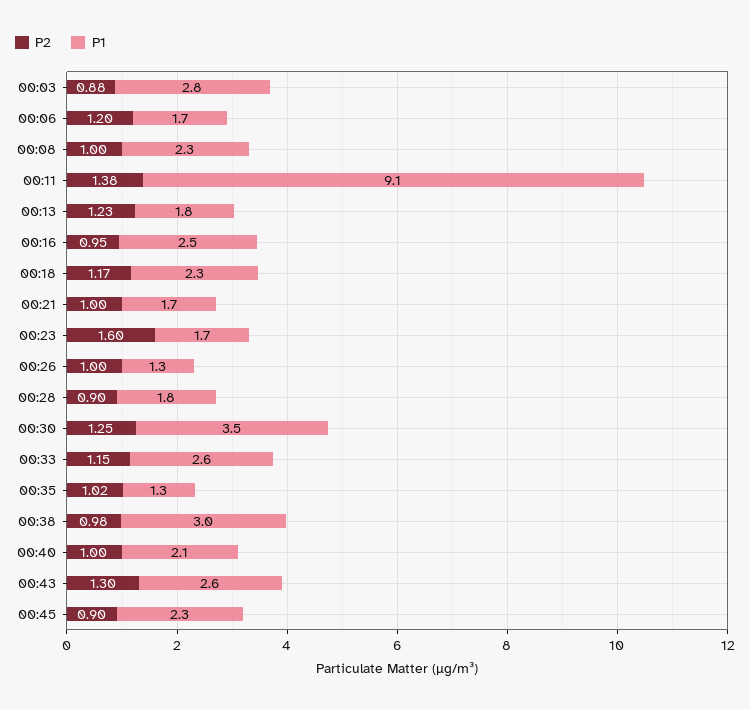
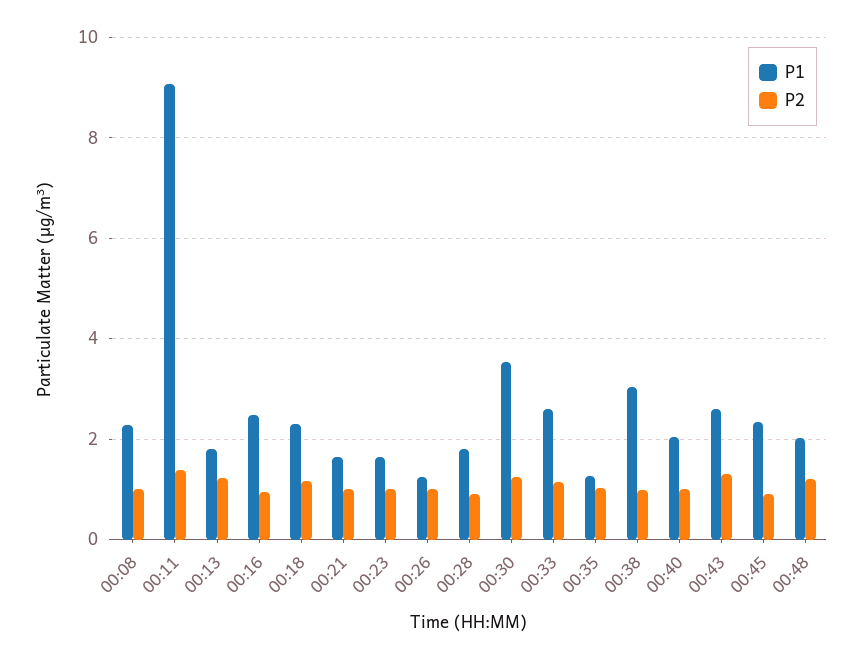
P2, 00:03: 0.88 -> none
P1, 00:03: 2.8 -> none
P2, 00:06: 1.2 -> none
P1, 00:06: 1.7 -> none
P2, 00:23: 1.6 -> 1
P1, 00:48: none -> 2
P2, 00:48: none -> 1.2

